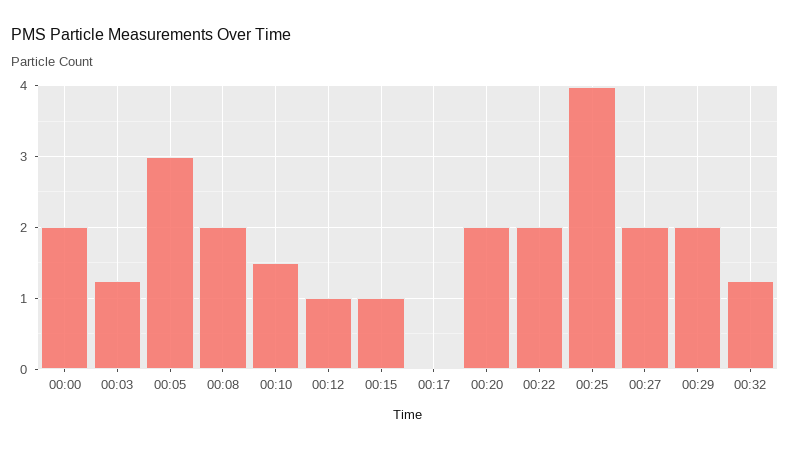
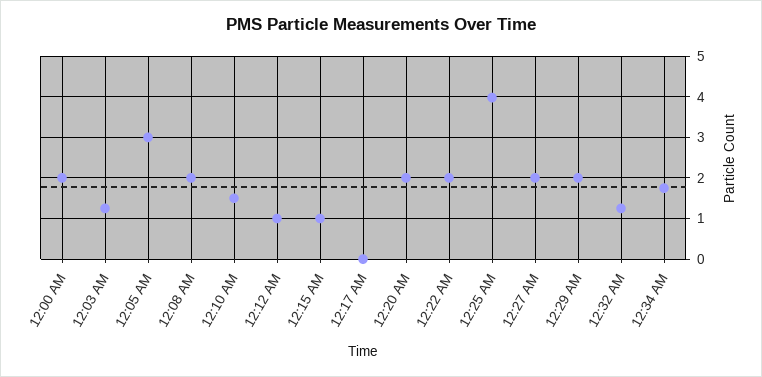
12:34 AM: none -> 1.8

